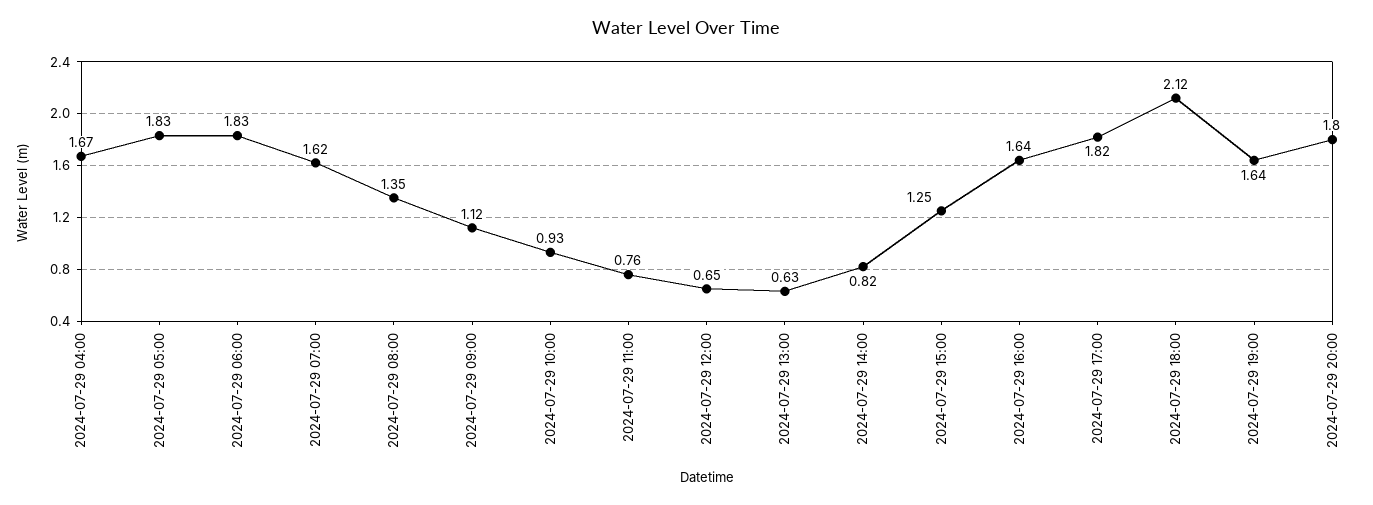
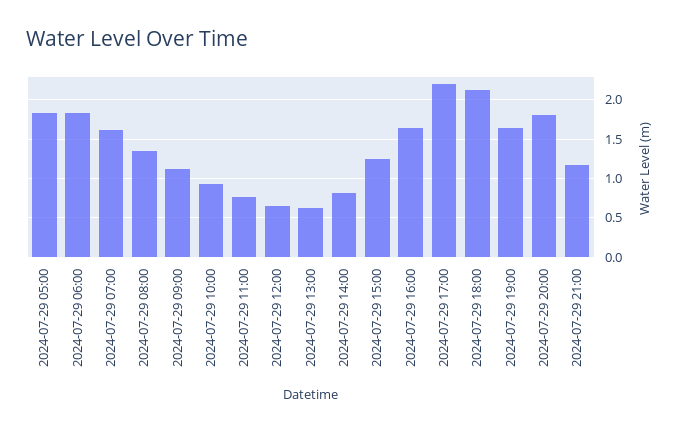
2024-07-29 04:00: 1.67 -> none
2024-07-29 17:00: 1.82 -> 2.2
2024-07-29 21:00: none -> 1.2

